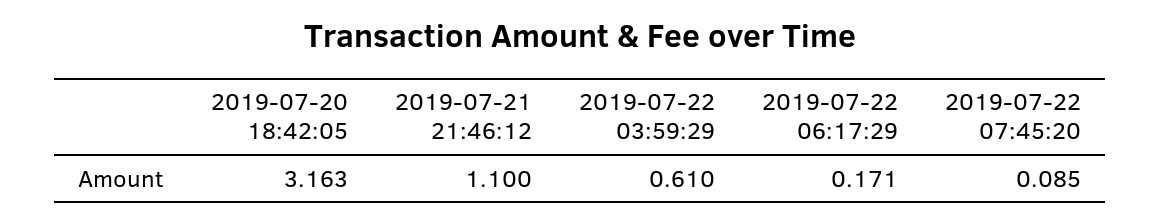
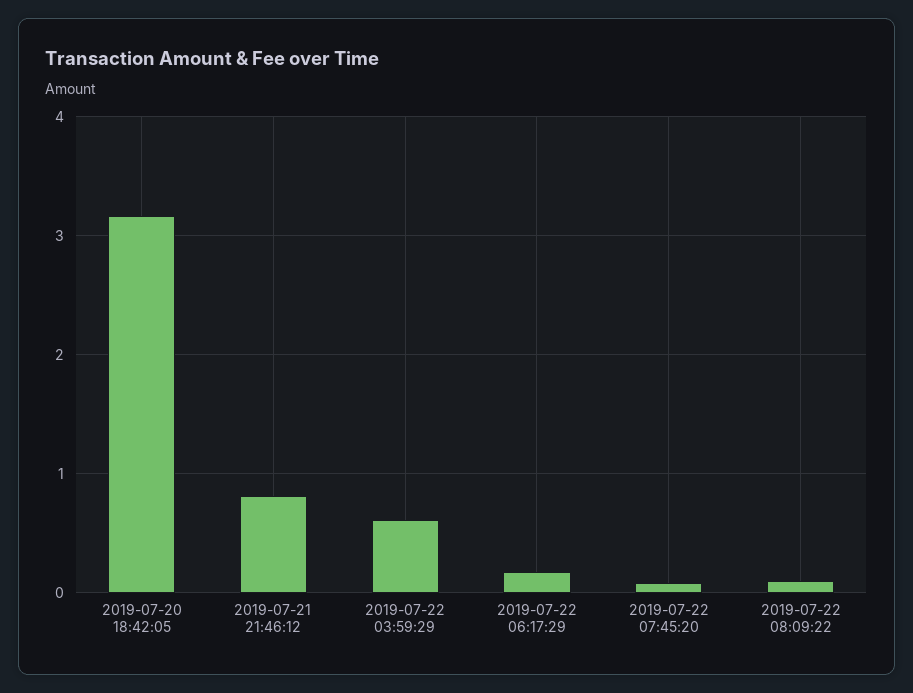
2019-07-21 21:46:12: 1.1 -> 0.8
2019-07-22 08:09:22: none -> 0.1

